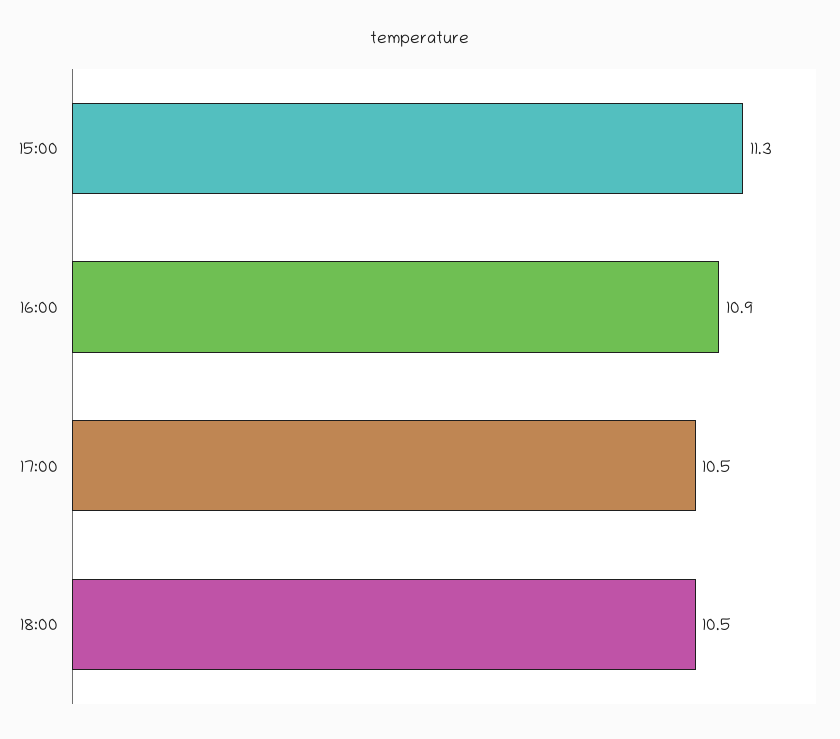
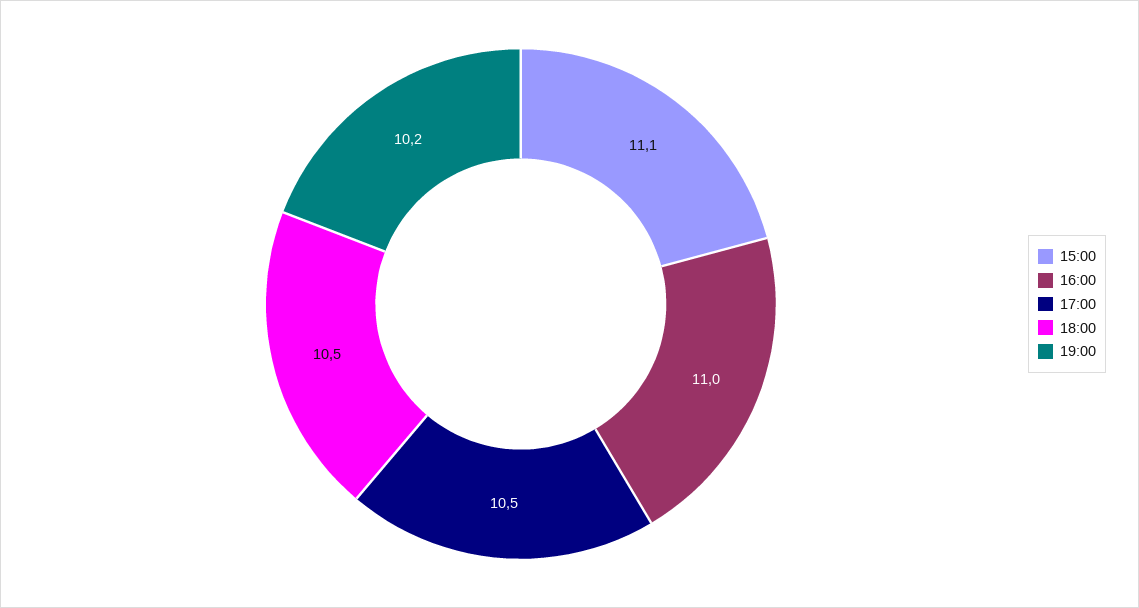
15:00: 11.3 -> 11.1
16:00: 10.9 -> 11
19:00: none -> 10.2

